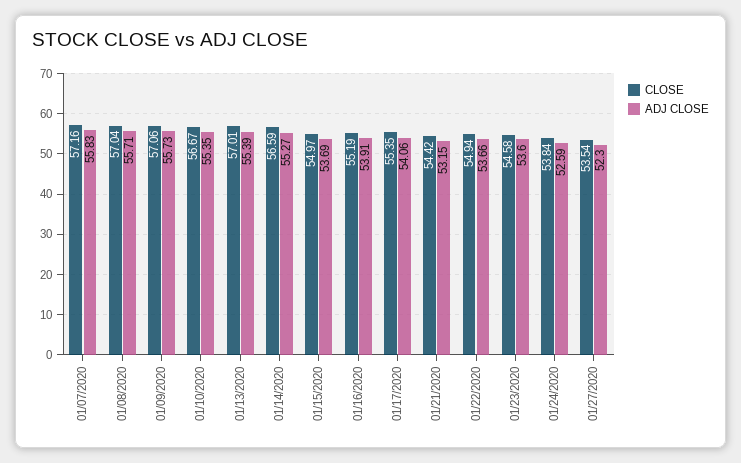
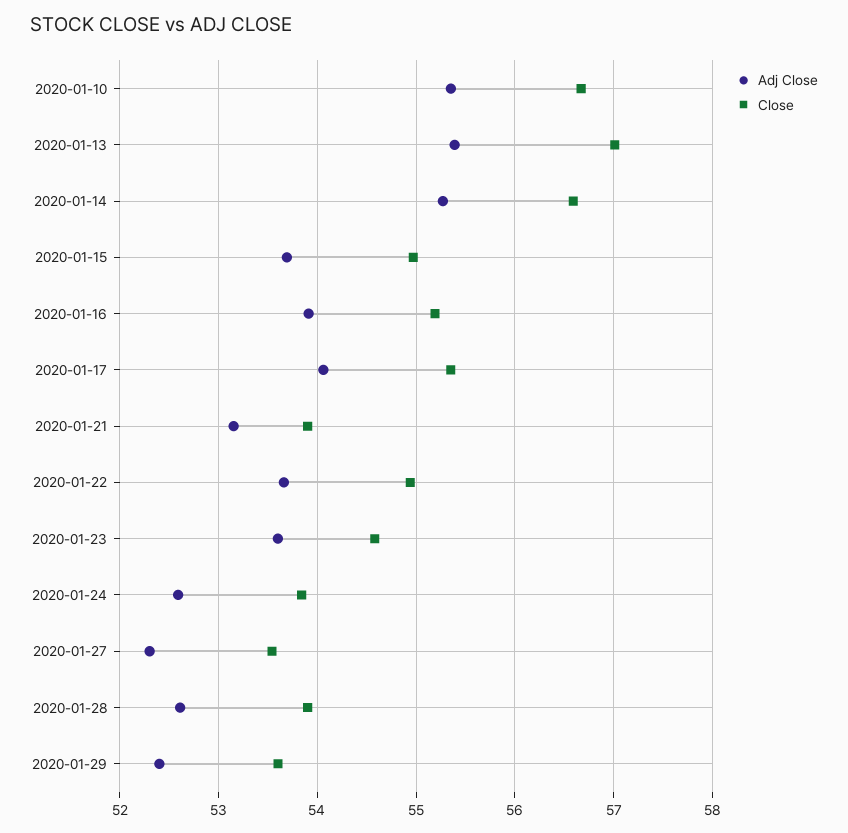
CLOSE, 01/07/2020: 57.16 -> none
ADJ CLOSE, 01/07/2020: 55.83 -> none
CLOSE, 01/08/2020: 57.04 -> none
ADJ CLOSE, 01/08/2020: 55.71 -> none
CLOSE, 01/09/2020: 57.06 -> none
ADJ CLOSE, 01/09/2020: 55.73 -> none
CLOSE, 01/21/2020: 54.42 -> 53.9
ADJ CLOSE, 2020-01-28: none -> 52.6
CLOSE, 2020-01-28: none -> 53.9
ADJ CLOSE, 2020-01-29: none -> 52.4
CLOSE, 2020-01-29: none -> 53.6

